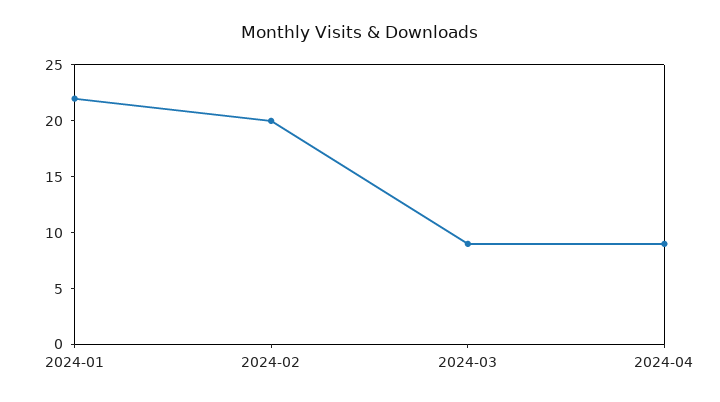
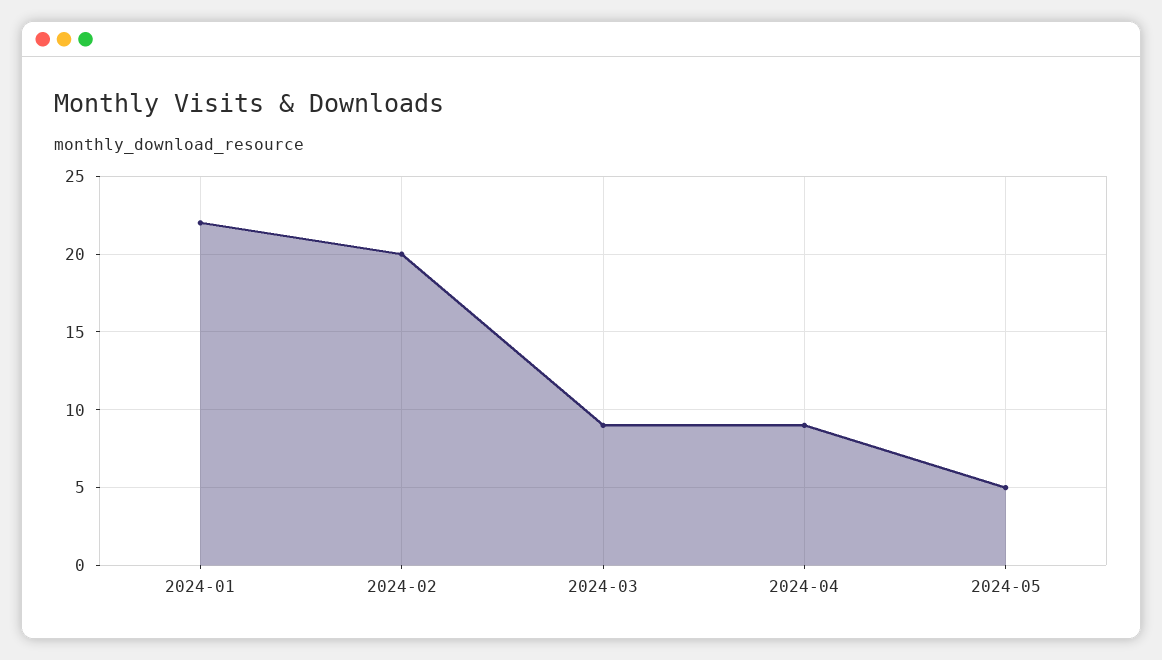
2024-05: none -> 5

